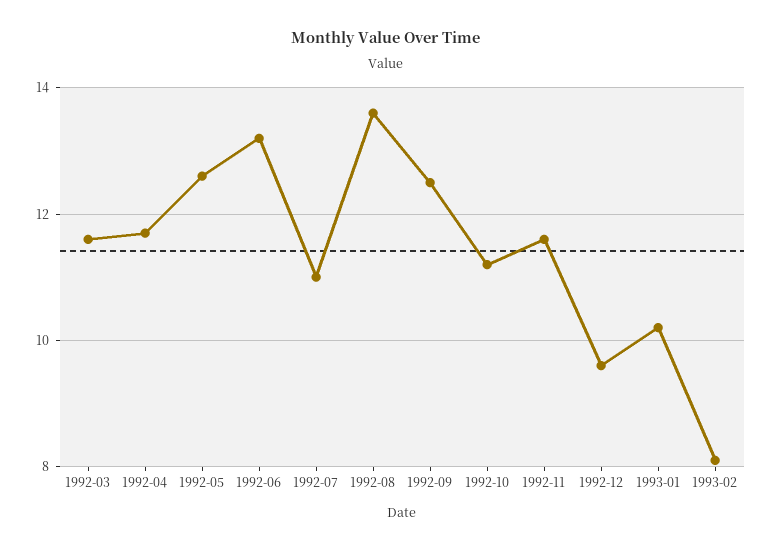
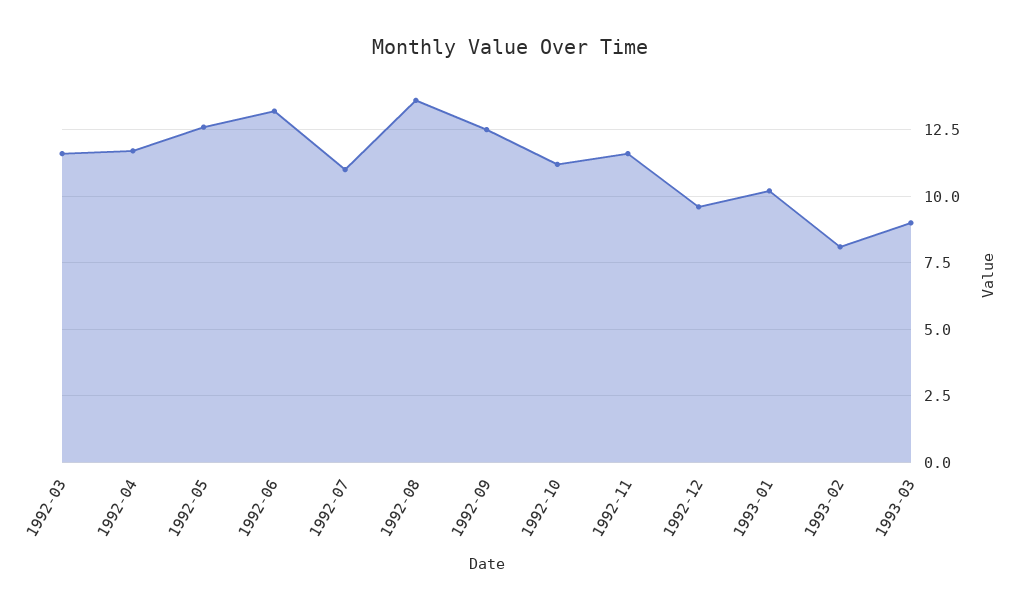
1993-03: none -> 9

